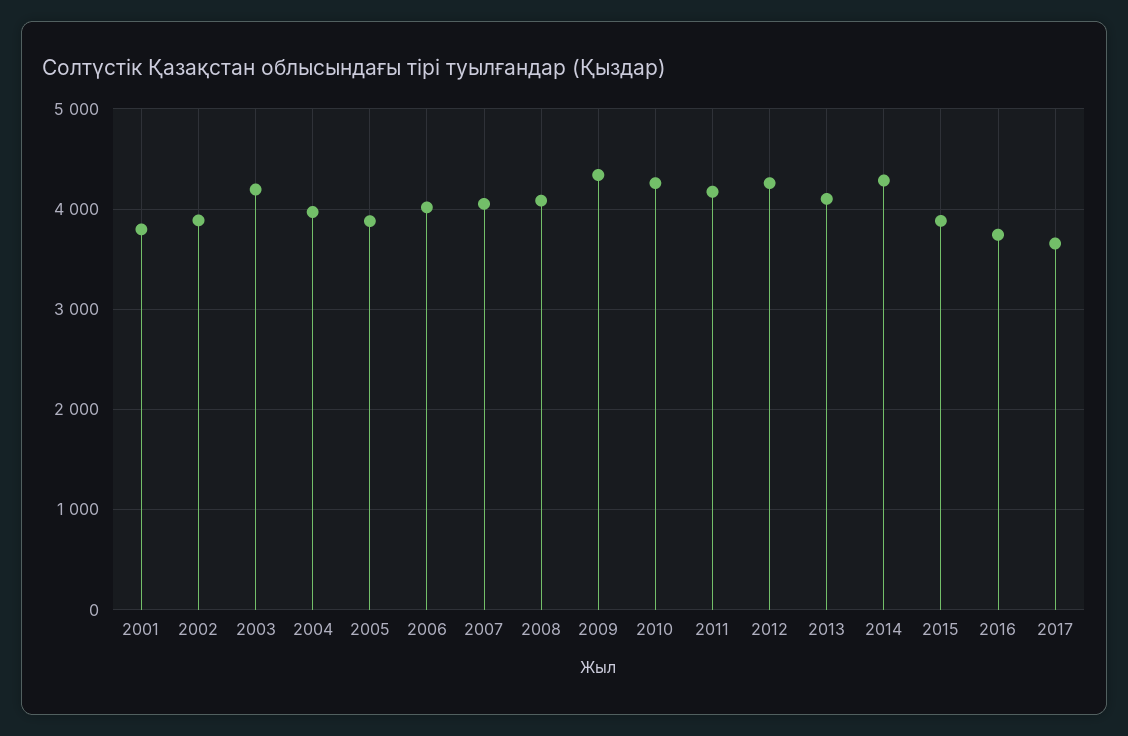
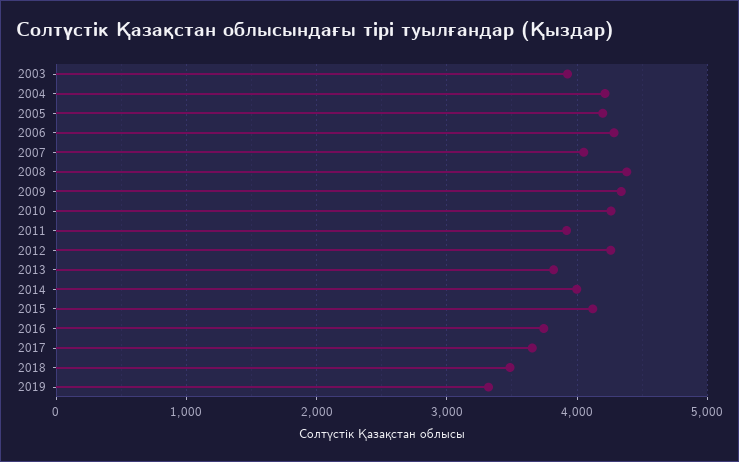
2001: 3800 -> none
2002: 3900 -> none
2003: 4200 -> 3900
2004: 4000 -> 4200
2005: 3900 -> 4200
2006: 4000 -> 4300
2008: 4100 -> 4400
2011: 4200 -> 3900
2013: 4100 -> 3800
2014: 4300 -> 4000
2015: 3900 -> 4100
2018: none -> 3500
2019: none -> 3300

